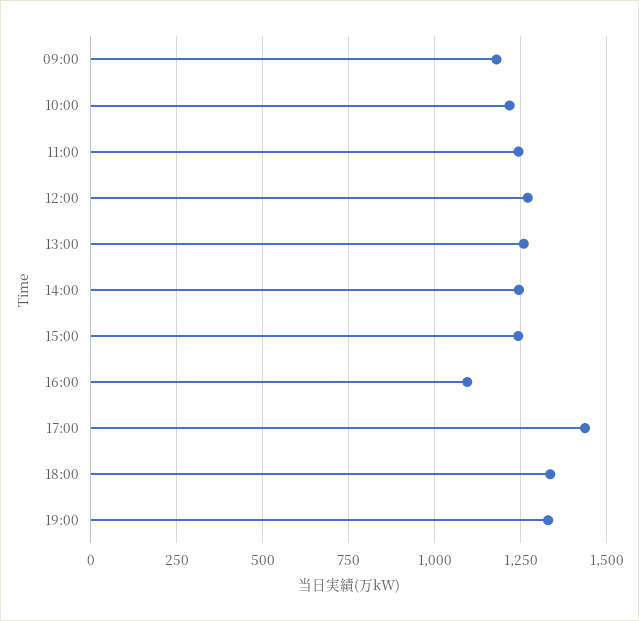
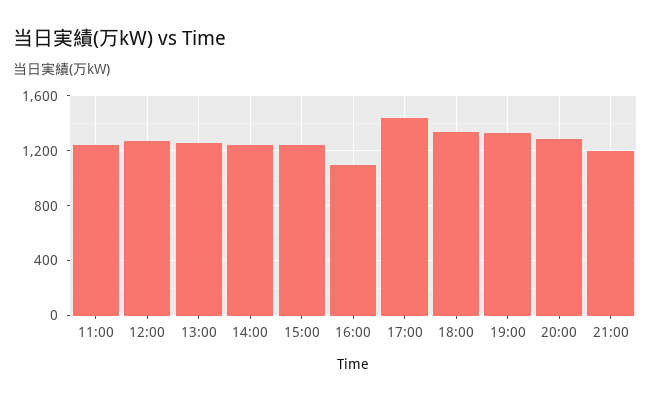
09:00: 1175 -> none
10:00: 1225 -> none
20:00: none -> 1300
21:00: none -> 1200

